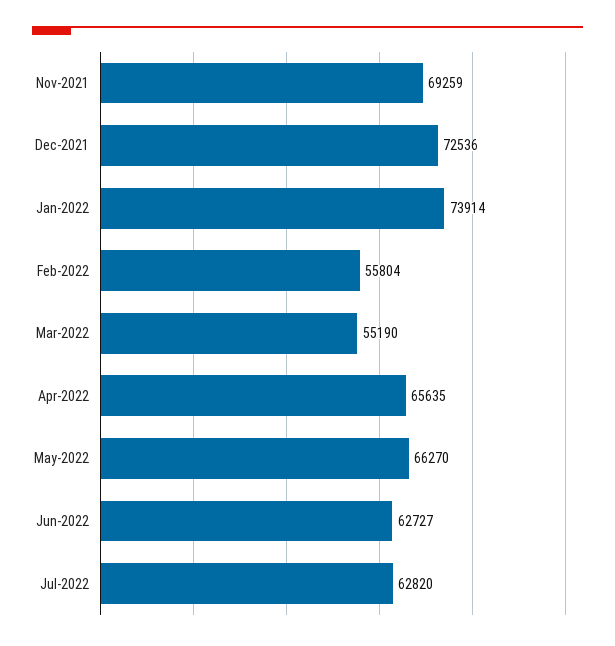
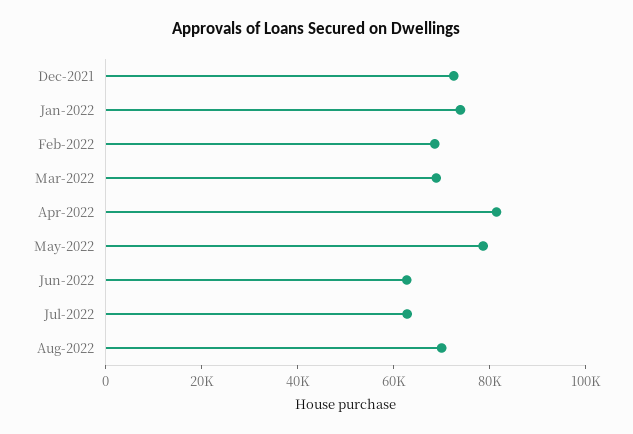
Nov-2021: 69259 -> none
Feb-2022: 55804 -> 70000
Mar-2022: 55190 -> 70000
Apr-2022: 65635 -> 80000
May-2022: 66270 -> 80000
Aug-2022: none -> 70000

